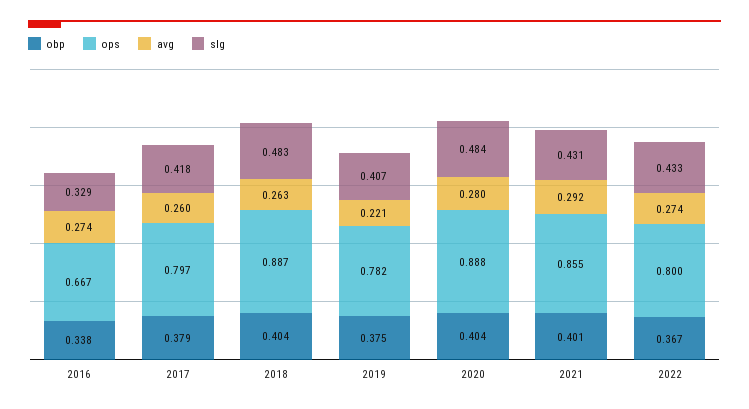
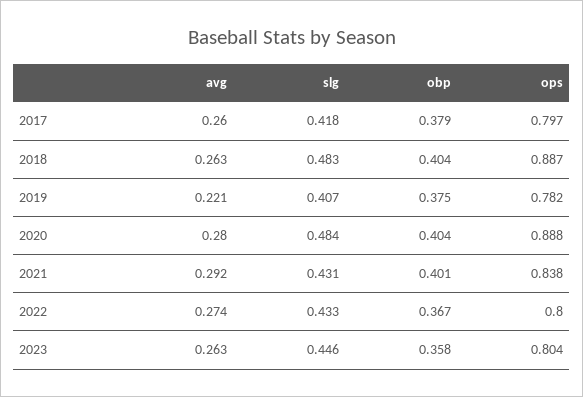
obp, 2016: 0.338 -> none
ops, 2016: 0.667 -> none
avg, 2016: 0.274 -> none
slg, 2016: 0.329 -> none
ops, 2021: 0.855 -> 0.838
avg, 2023: none -> 0.263
slg, 2023: none -> 0.446
obp, 2023: none -> 0.358
ops, 2023: none -> 0.804

